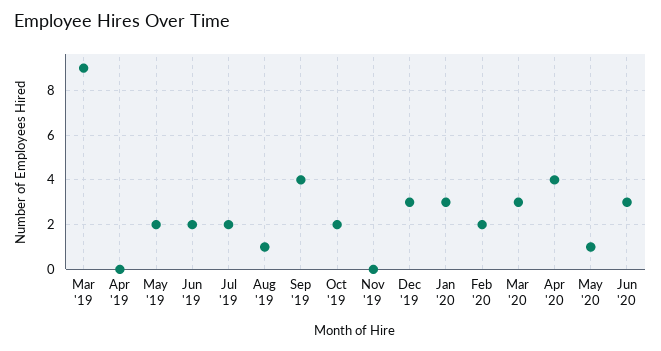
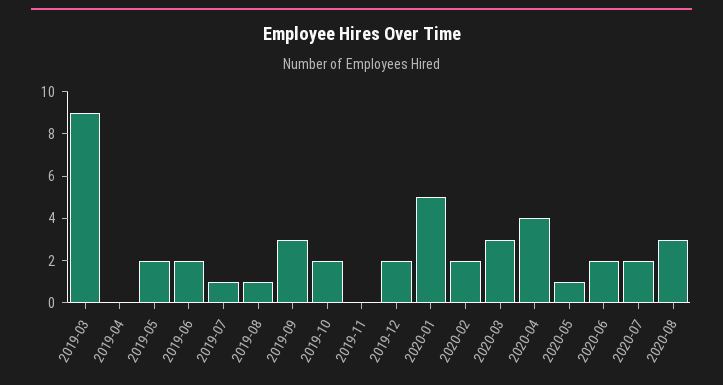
Jul '19: 2 -> 1
Sep '19: 4 -> 3
Dec '19: 3 -> 2
Jan '20: 3 -> 5
Jun '20: 3 -> 2
2020-07: none -> 2
2020-08: none -> 3

